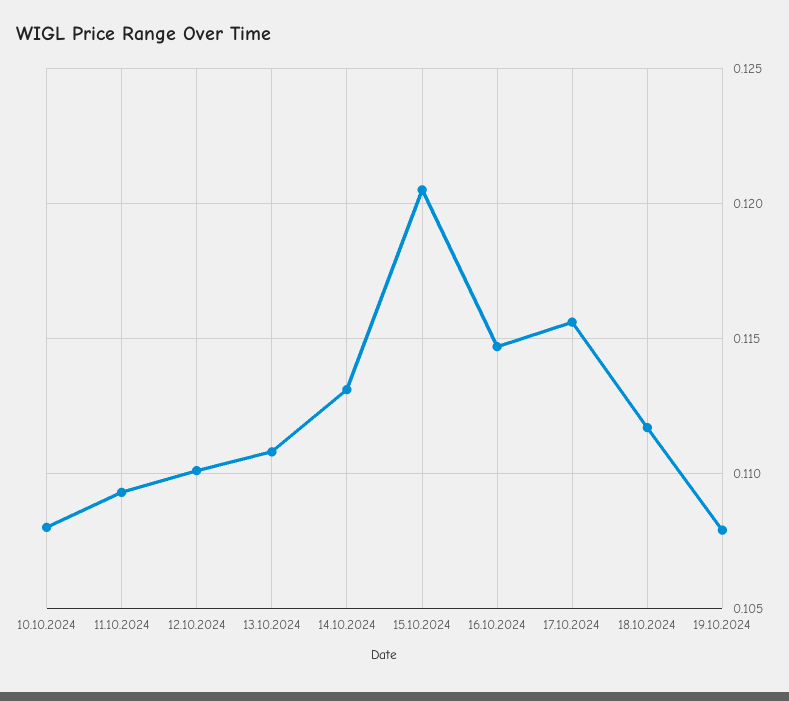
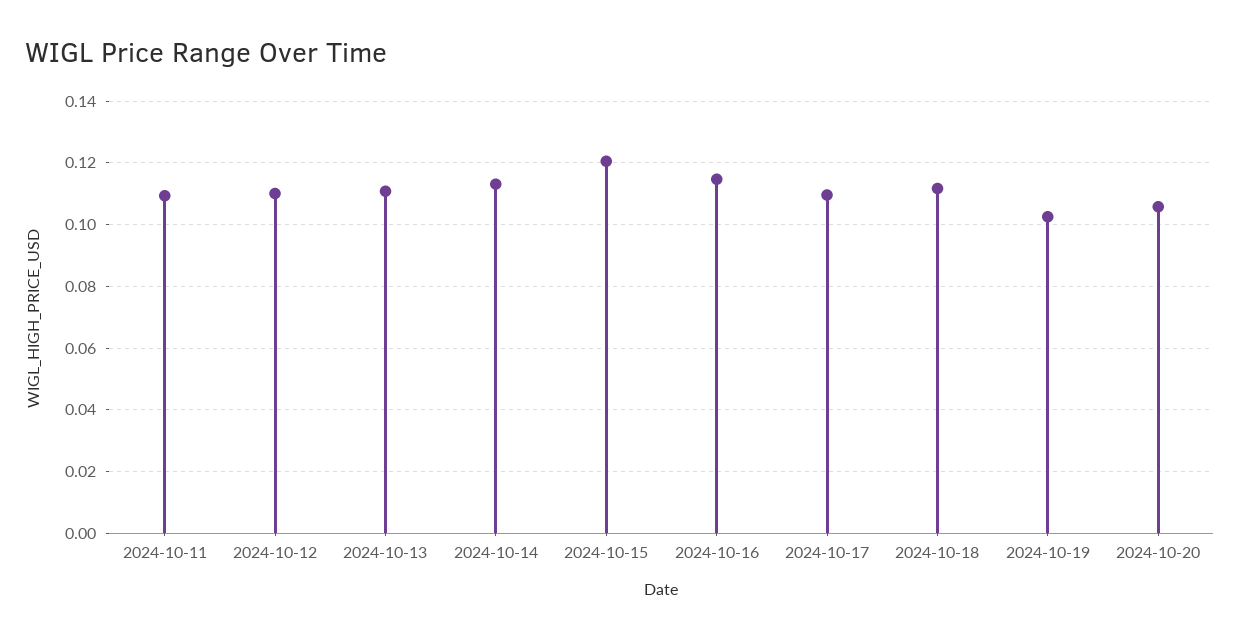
10.10.2024: 0.108 -> none
17.10.2024: 0.1155 -> 0.11
19.10.2024: 0.108 -> 0.102
2024-10-20: none -> 0.106

